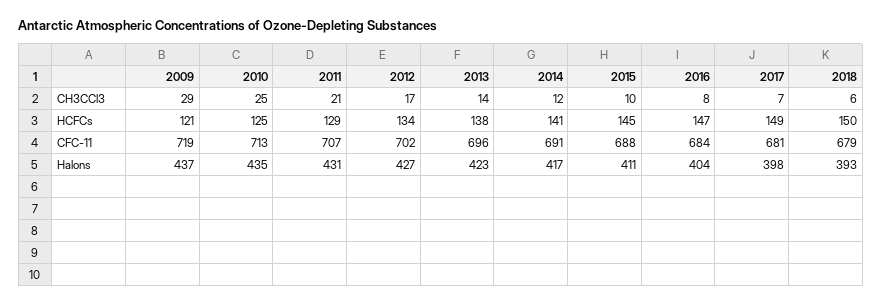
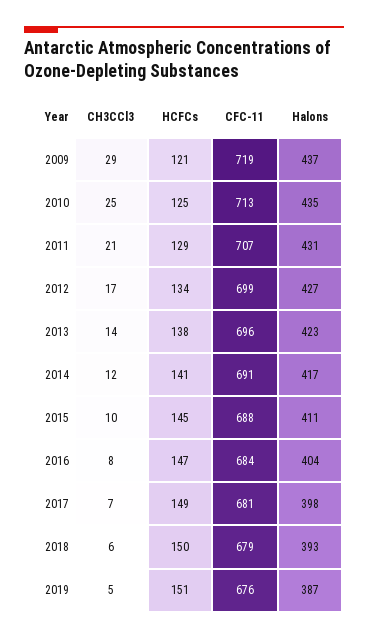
2012, CFC-11: 702 -> 699
2019, CH3CCl3: none -> 5
2019, HCFCs: none -> 151
2019, CFC-11: none -> 676
2019, Halons: none -> 387

